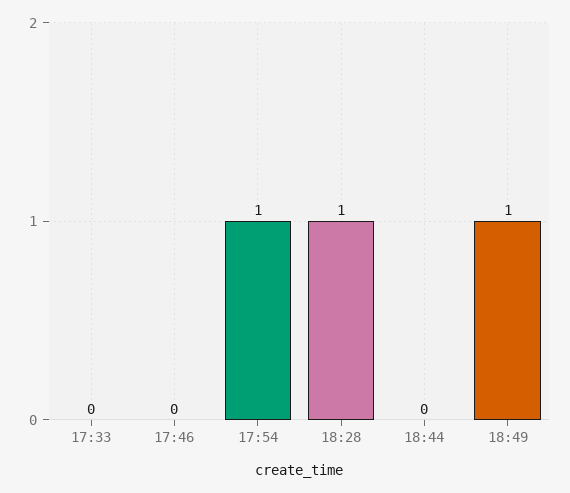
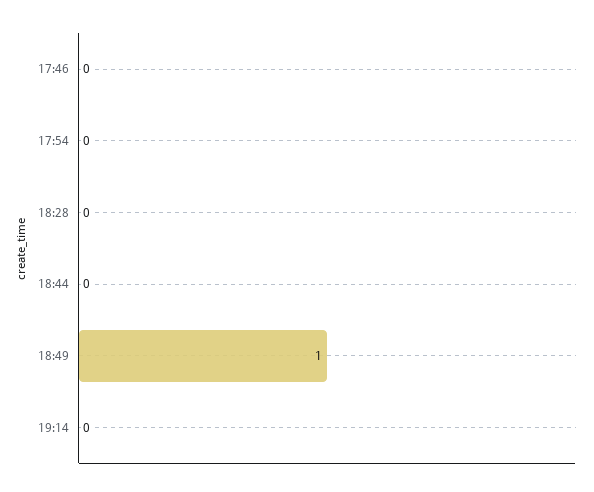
17:33: 0 -> none
17:54: 1 -> 0
18:28: 1 -> 0
19:14: none -> 0

